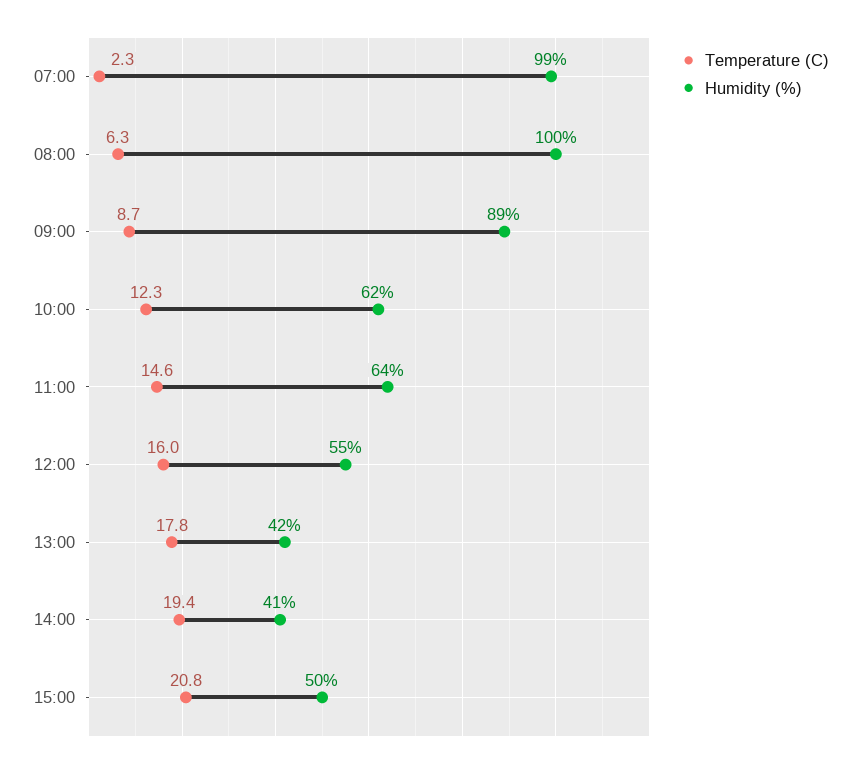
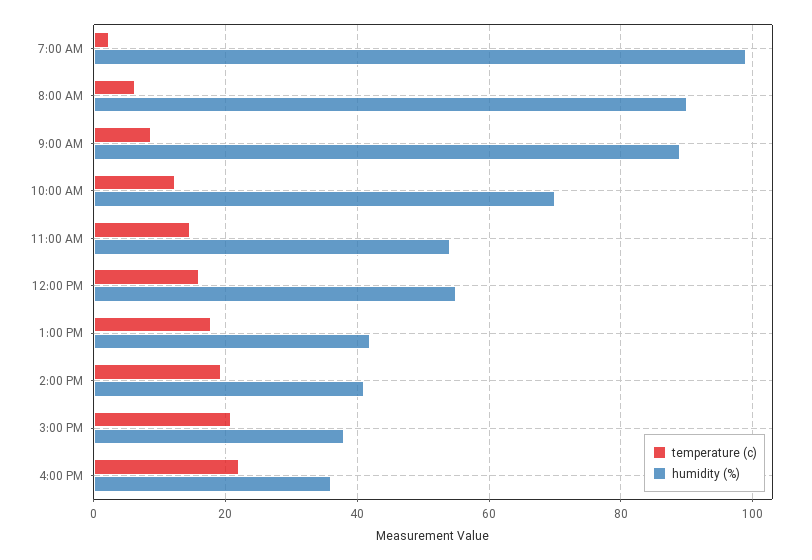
Humidity (%), 08:00: 100 -> 90
Humidity (%), 10:00: 62 -> 70
Humidity (%), 11:00: 64 -> 54
Humidity (%), 15:00: 50 -> 38
Temperature (C), 4:00 PM: none -> 22
Humidity (%), 4:00 PM: none -> 36

